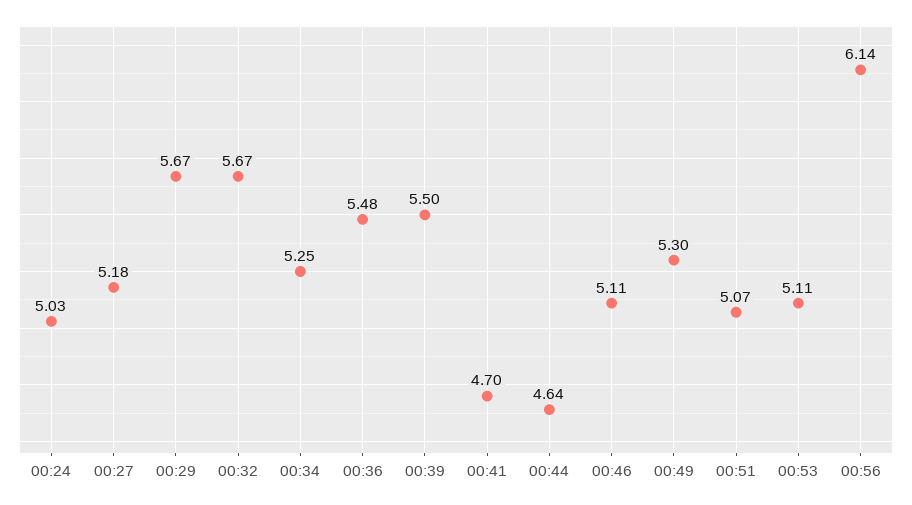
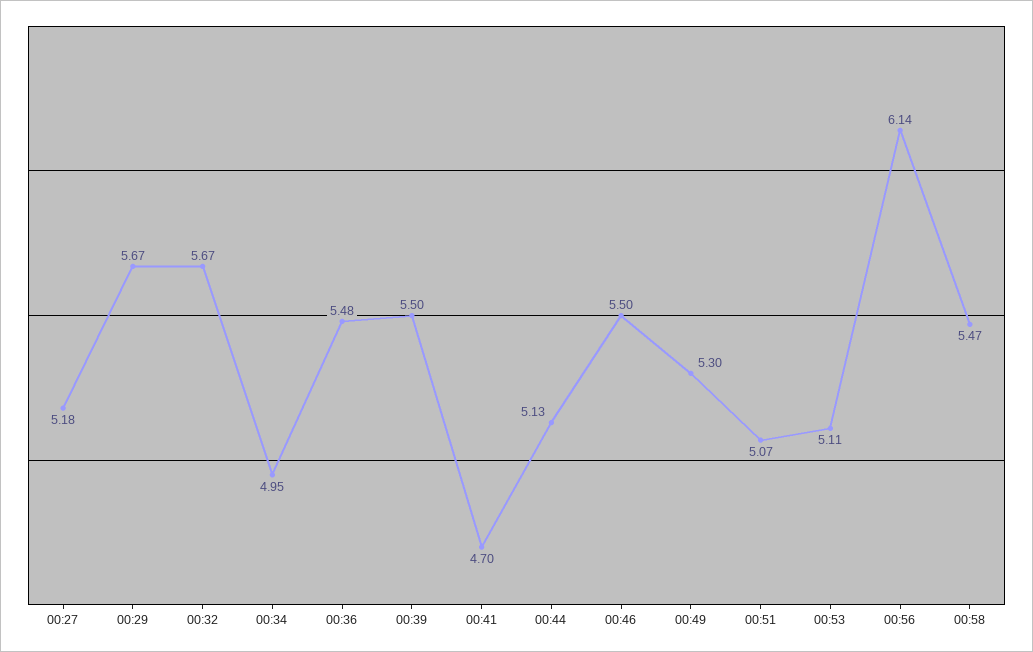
00:24: 5.03 -> none
00:34: 5.25 -> 4.95
00:44: 4.64 -> 5.13
00:46: 5.11 -> 5.5
00:58: none -> 5.47

